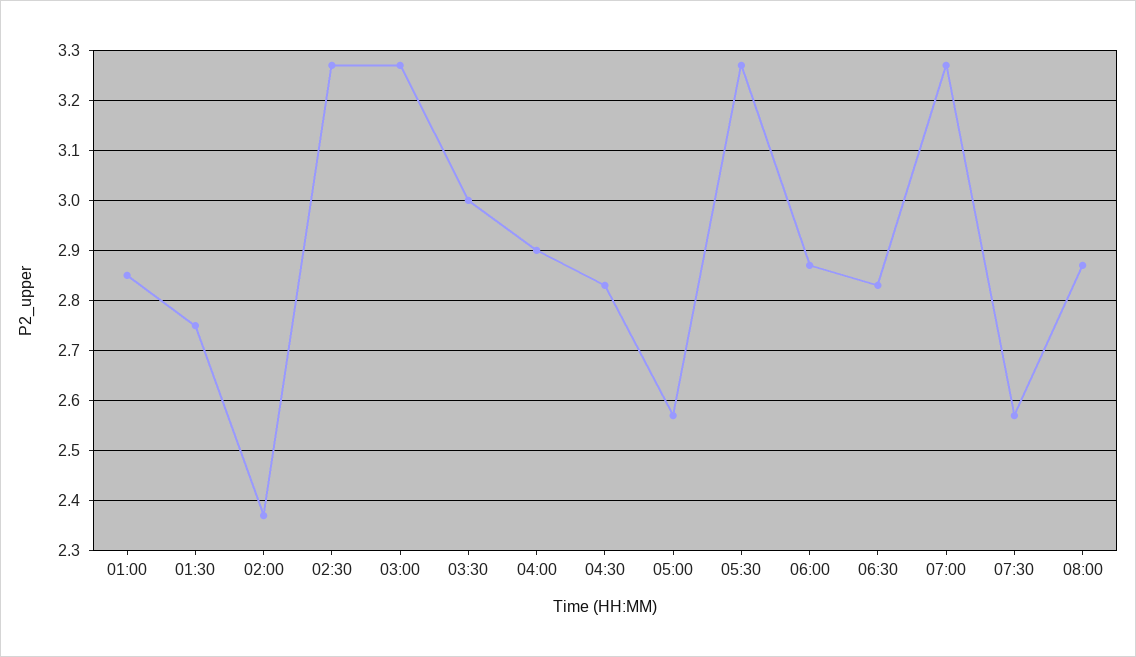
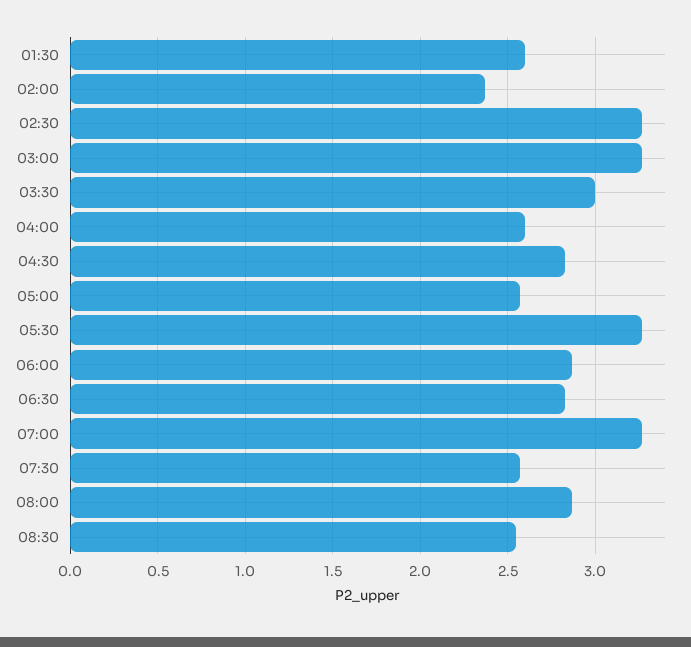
01:00: 2.85 -> none
01:30: 2.75 -> 2.6
04:00: 2.9 -> 2.6
08:30: none -> 2.55

